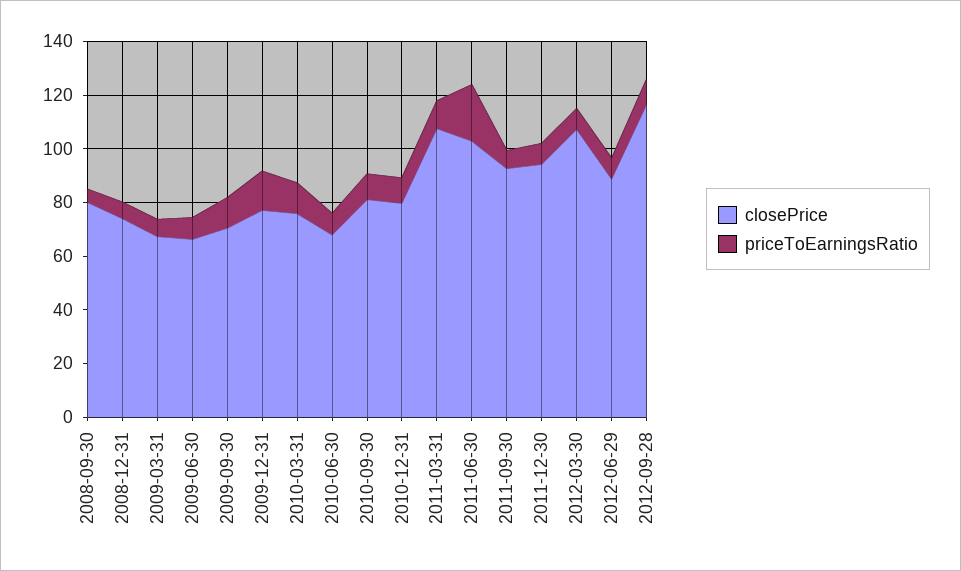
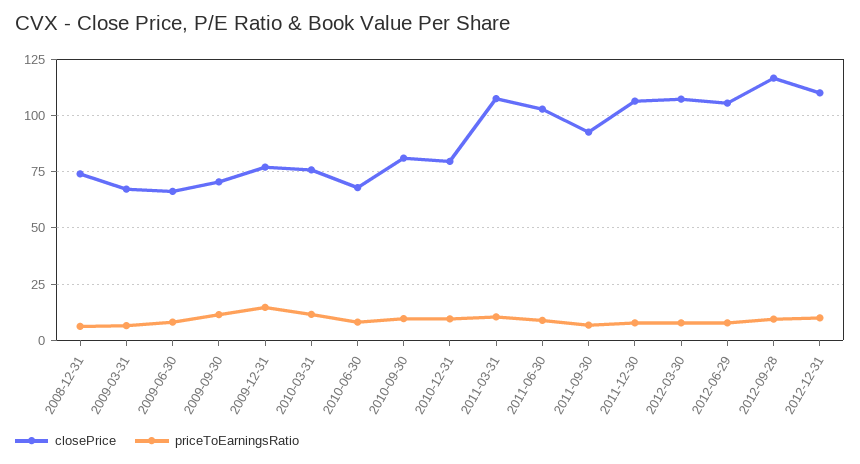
closePrice, 2008-09-30: 80 -> none
priceToEarningsRatio, 2008-09-30: 5 -> none
priceToEarningsRatio, 2011-06-30: 20 -> 10
closePrice, 2011-12-30: 95 -> 105
closePrice, 2012-06-29: 90 -> 105
closePrice, 2012-12-31: none -> 110
priceToEarningsRatio, 2012-12-31: none -> 10

